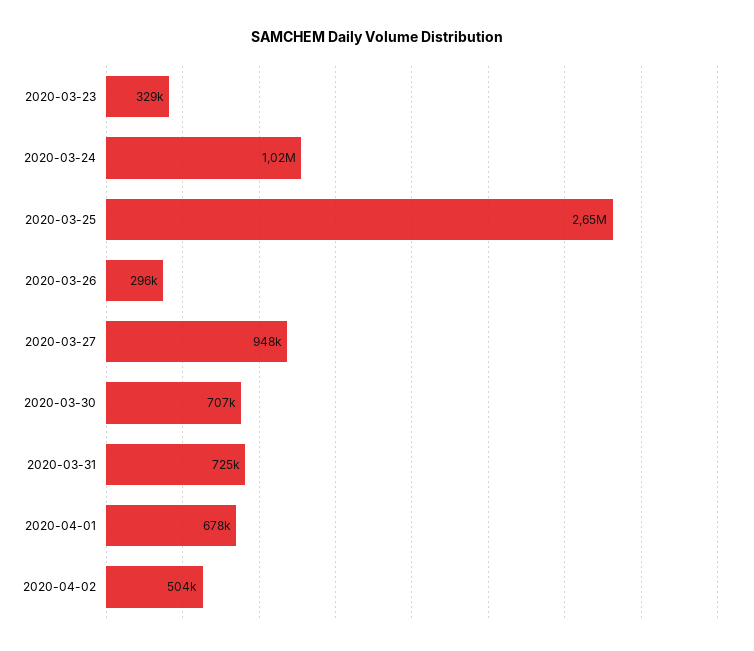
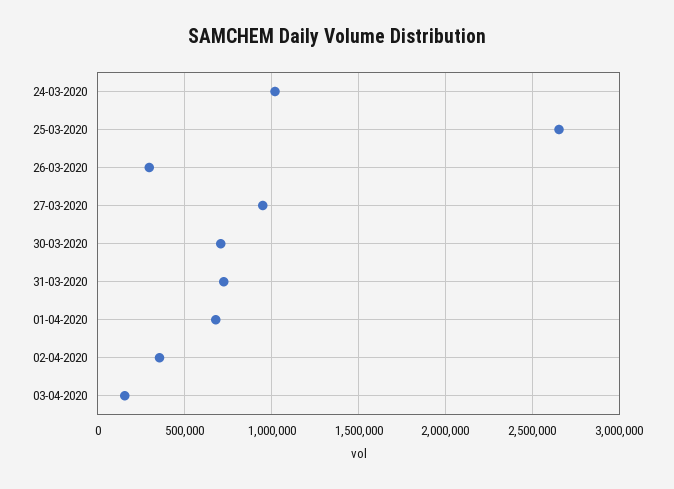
2020-03-23: 329000 -> none
2020-04-02: 504000 -> 350000
03-04-2020: none -> 150000

